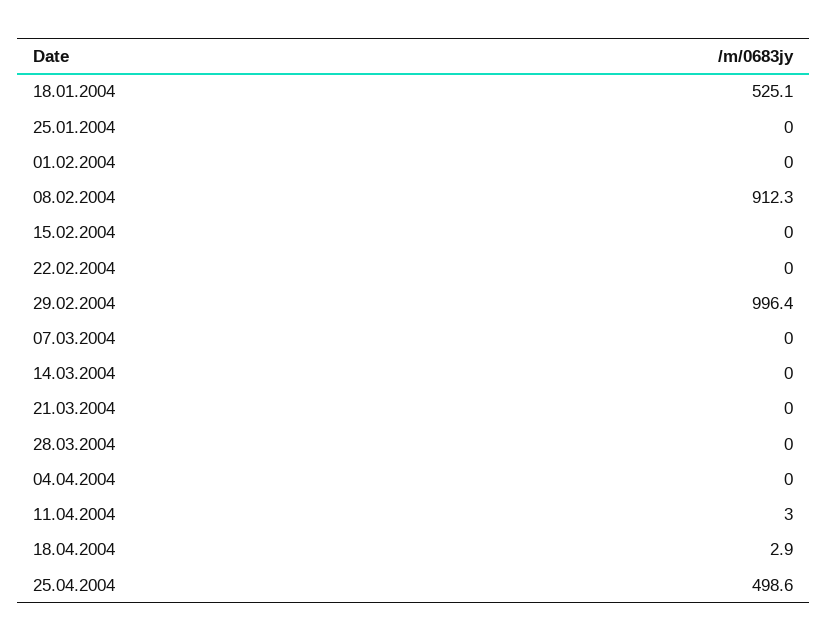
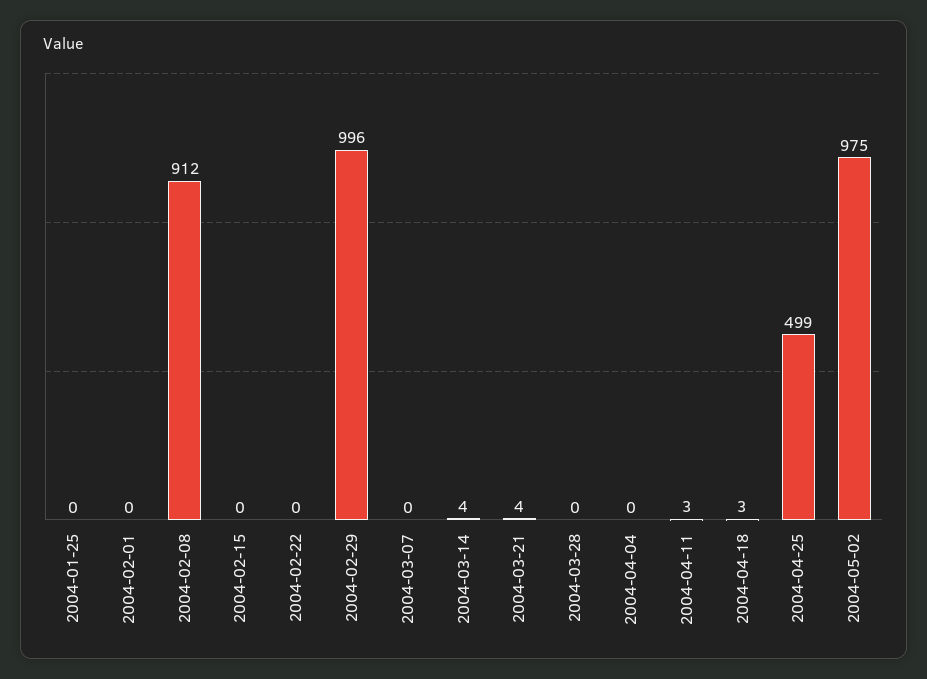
18.01.2004: 525.1 -> none
14.03.2004: 0 -> 4
21.03.2004: 0 -> 4
2004-05-02: none -> 975

